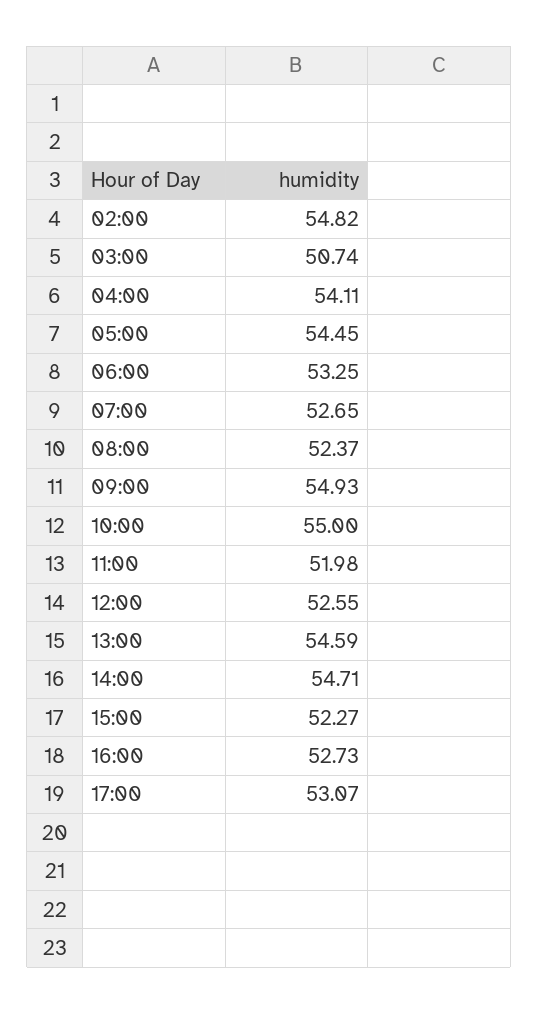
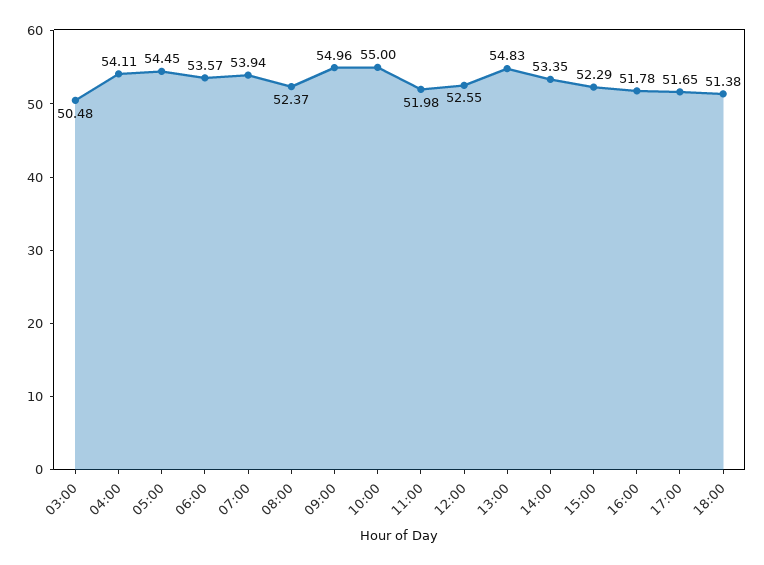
02:00: 54.82 -> none
03:00: 50.74 -> 50.48
06:00: 53.25 -> 53.57
07:00: 52.65 -> 53.94
09:00: 54.93 -> 54.96
13:00: 54.59 -> 54.83
14:00: 54.71 -> 53.35
15:00: 52.27 -> 52.29
16:00: 52.73 -> 51.78
17:00: 53.07 -> 51.65
18:00: none -> 51.38

